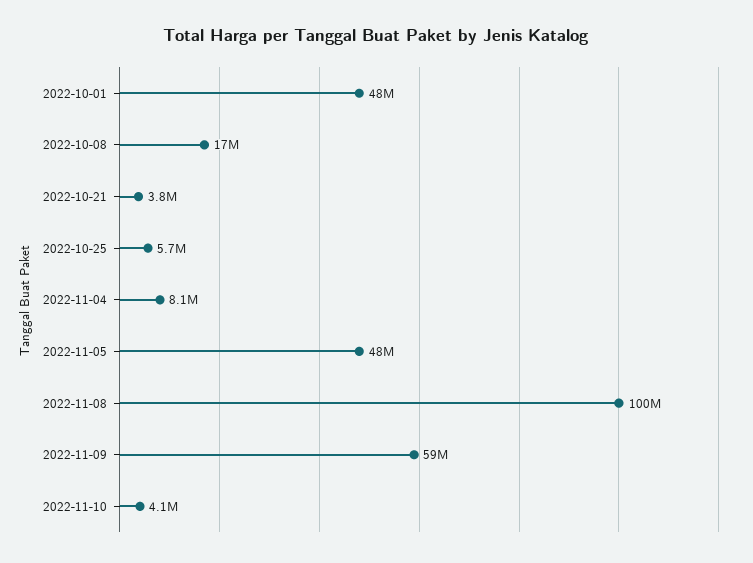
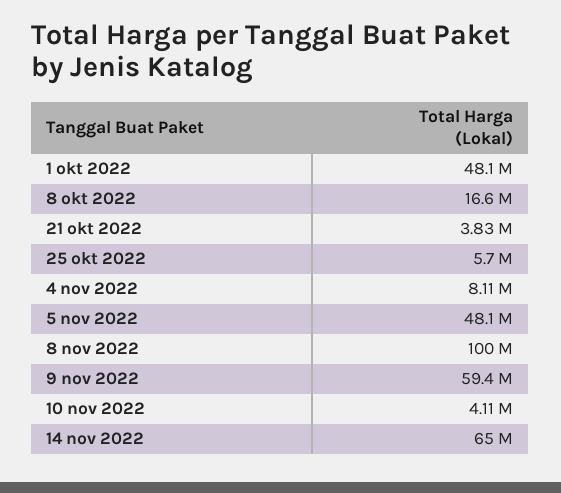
14 nov 2022: none -> 65000000

